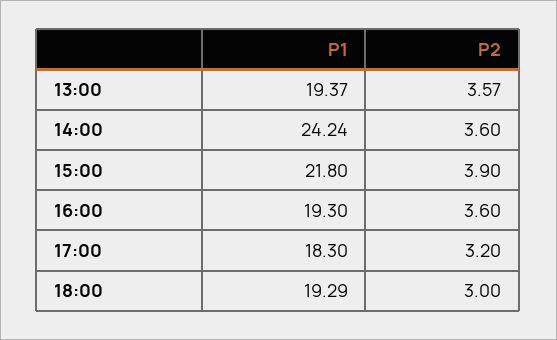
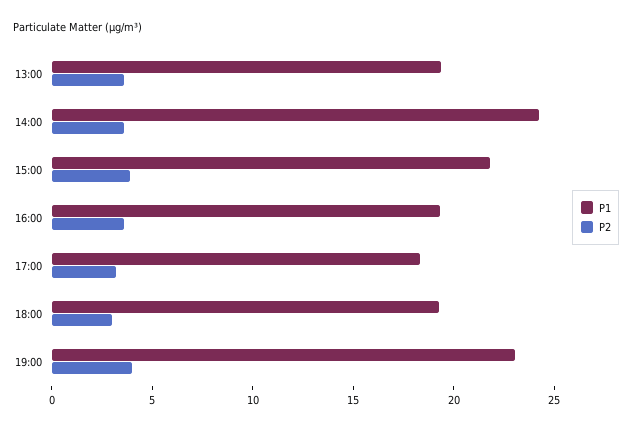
P1, 19:00: none -> 23
P2, 19:00: none -> 4

